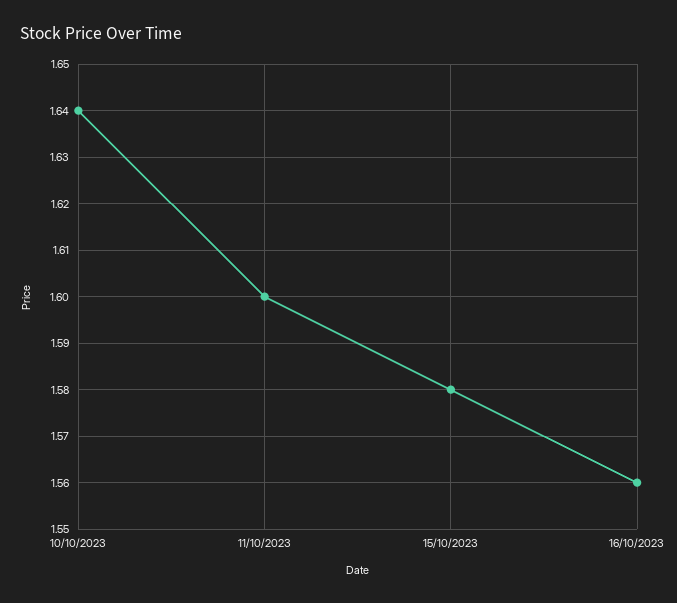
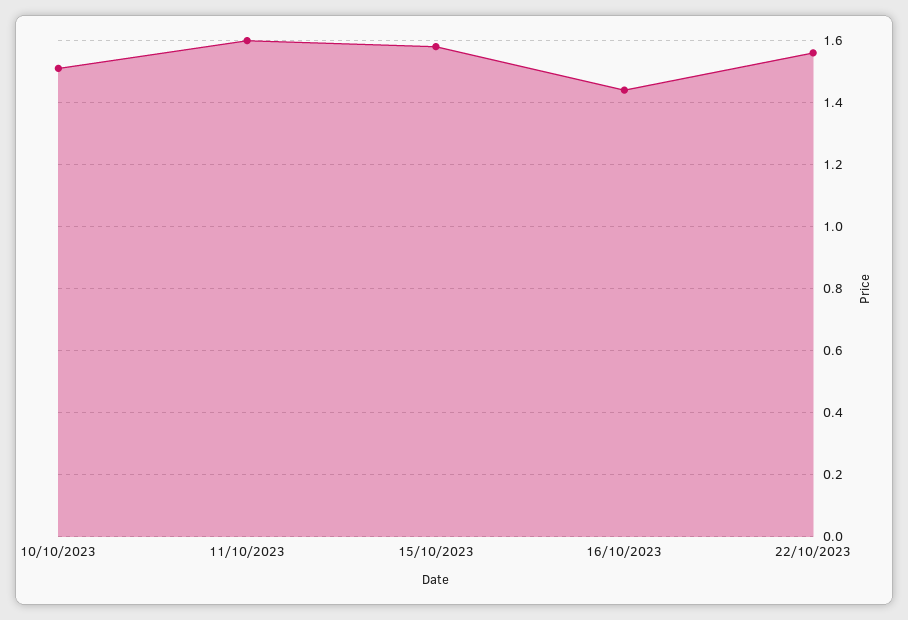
10/10/2023: 1.64 -> 1.5
16/10/2023: 1.56 -> 1.45
22/10/2023: none -> 1.55

